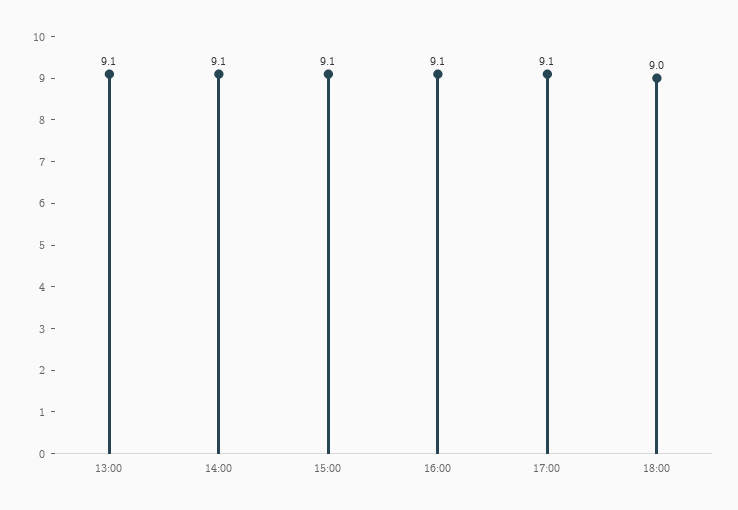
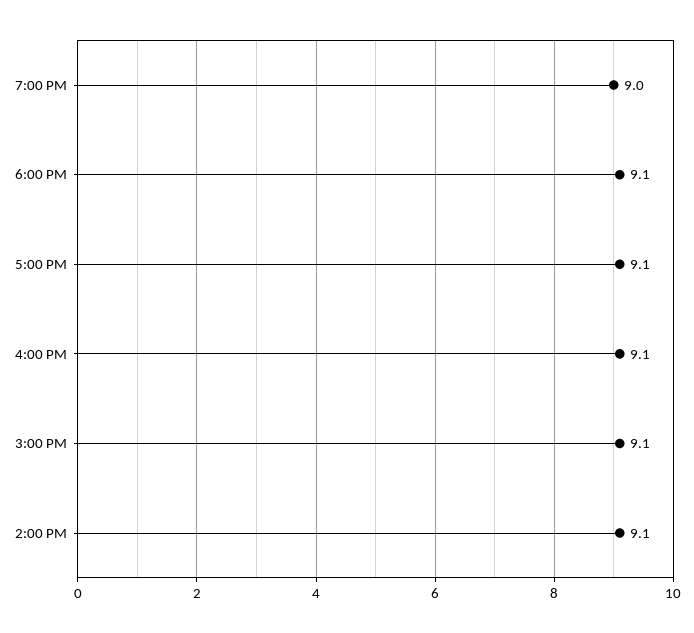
13:00: 9.1 -> none
18:00: 9 -> 9.1
7:00 PM: none -> 9

